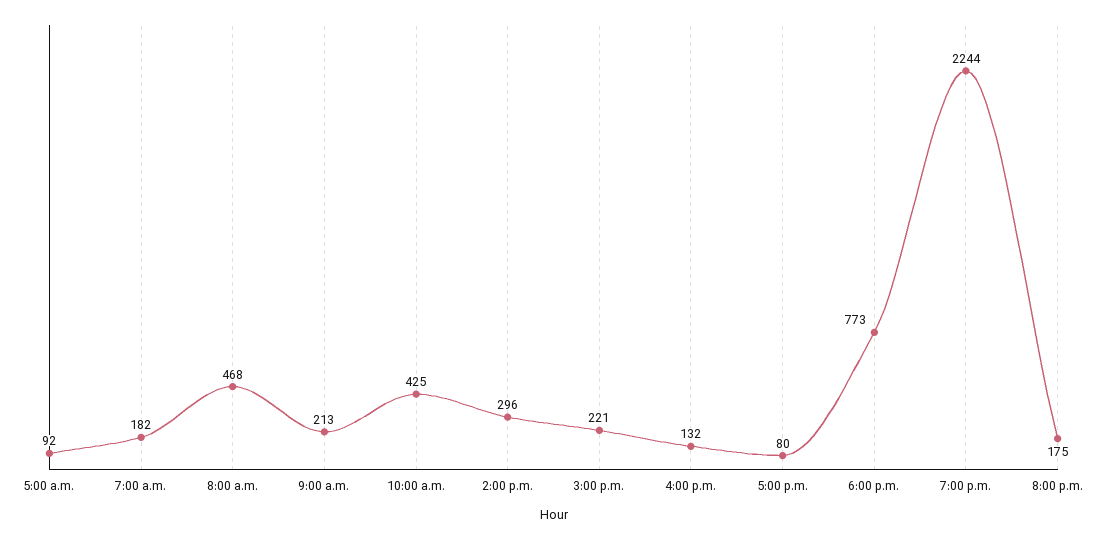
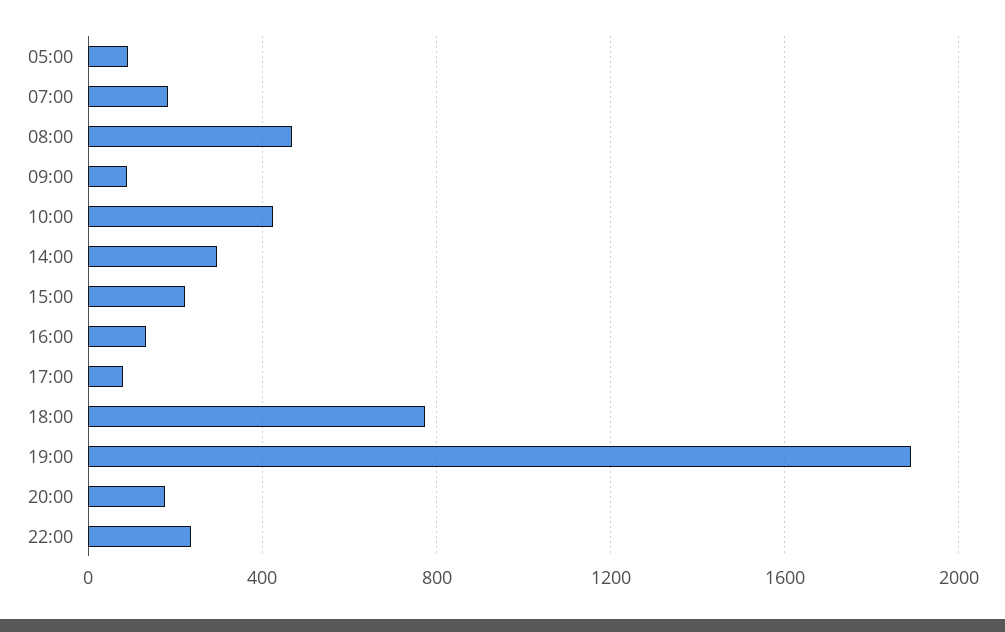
9:00 a.m.: 213 -> 100
7:00 p.m.: 2244 -> 1900
22:00: none -> 250

